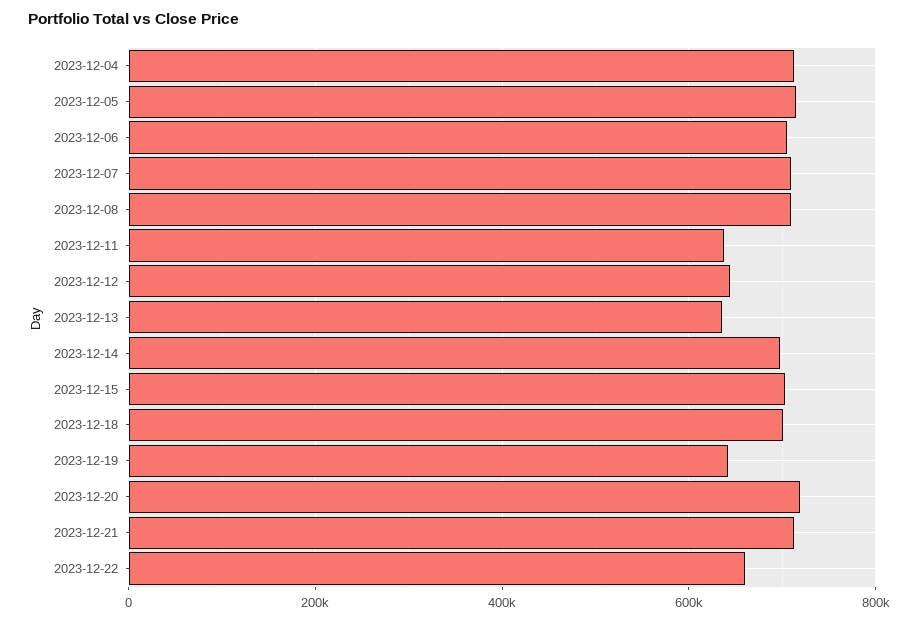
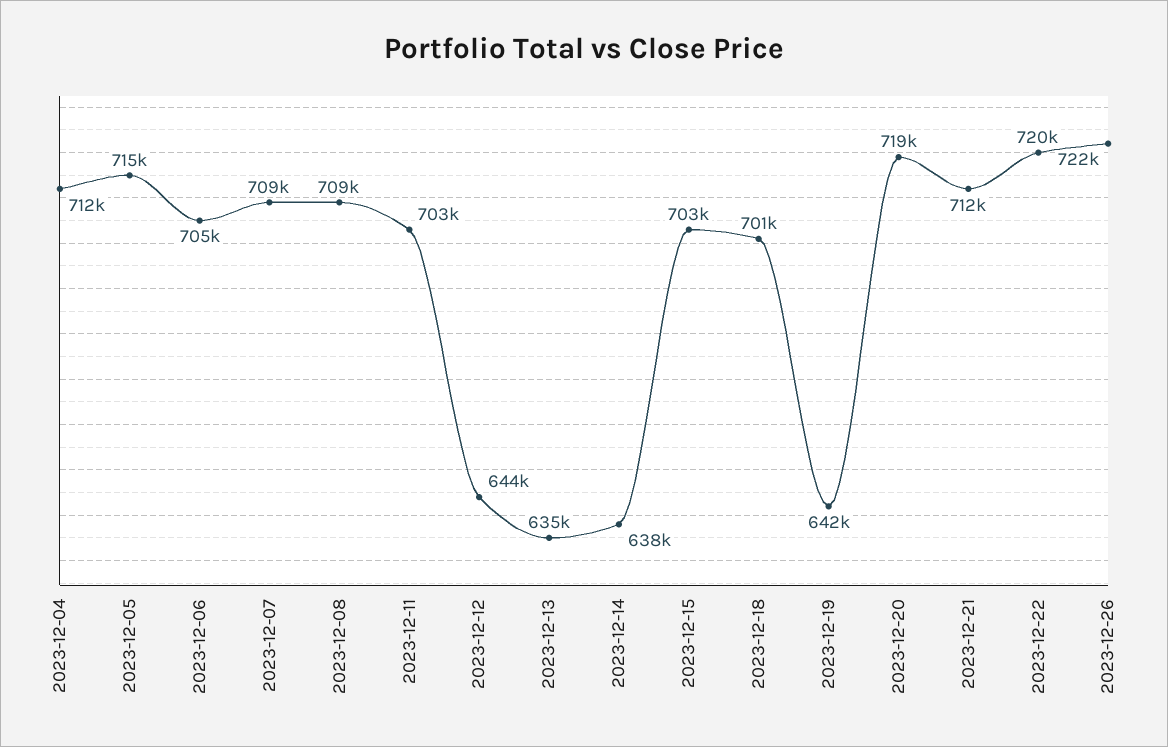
2023-12-11: 640000 -> 703000
2023-12-14: 700000 -> 638000
2023-12-22: 660000 -> 720000
2023-12-26: none -> 722000

